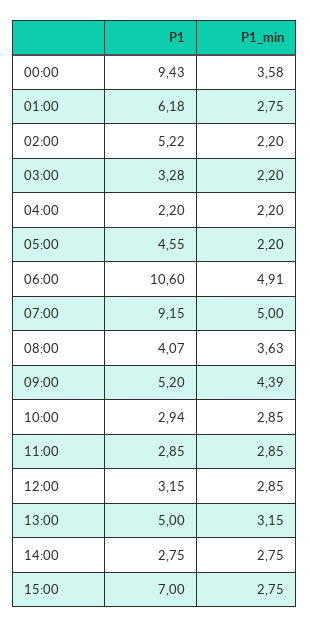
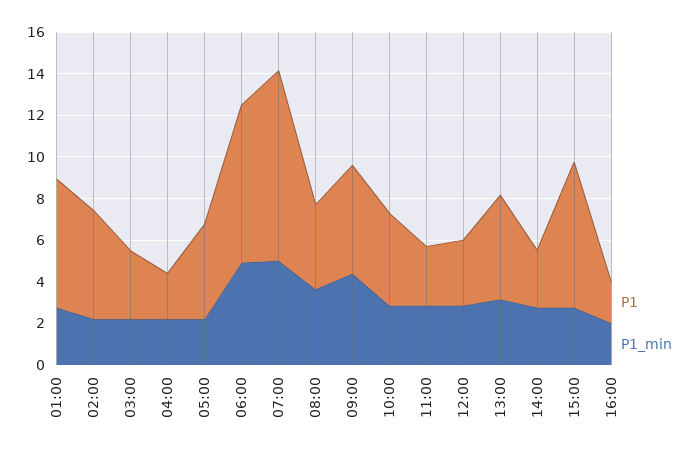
P1, 00:00: 9.43 -> none
P1_min, 00:00: 3.58 -> none
P1, 06:00: 10.6 -> 7.5
P1, 10:00: 2.94 -> 4.5
P1, 16:00: none -> 2
P1_min, 16:00: none -> 2

